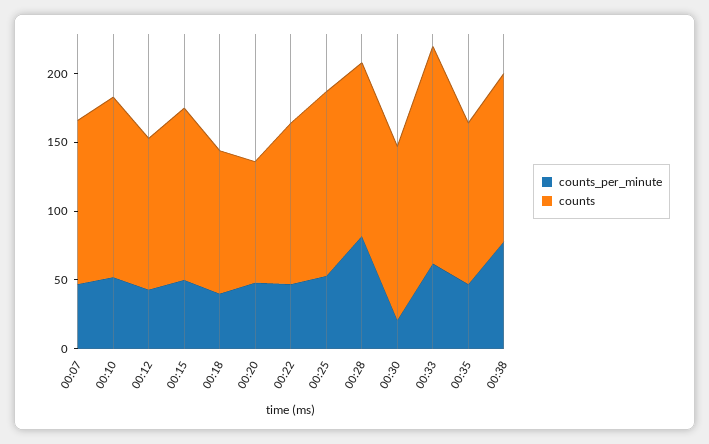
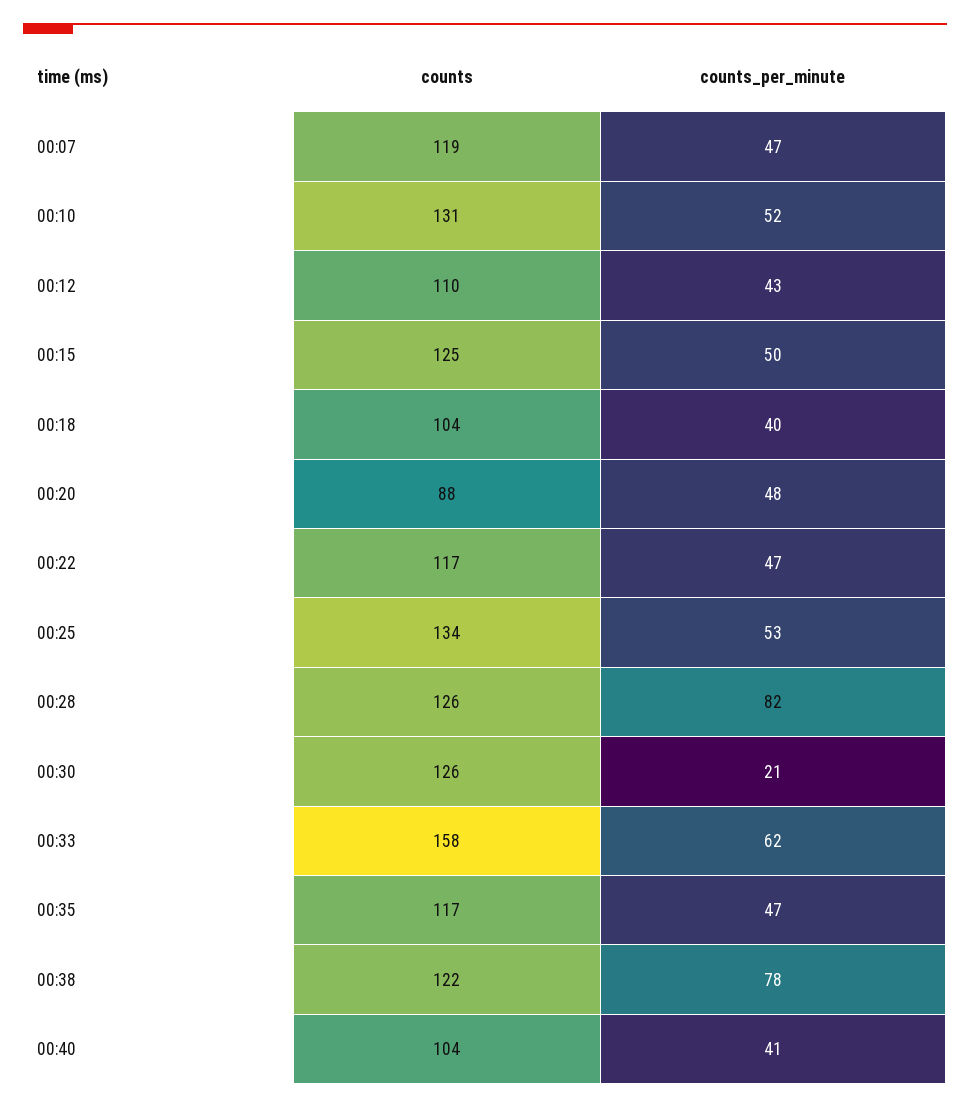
counts, 00:40: none -> 104
counts_per_minute, 00:40: none -> 41

